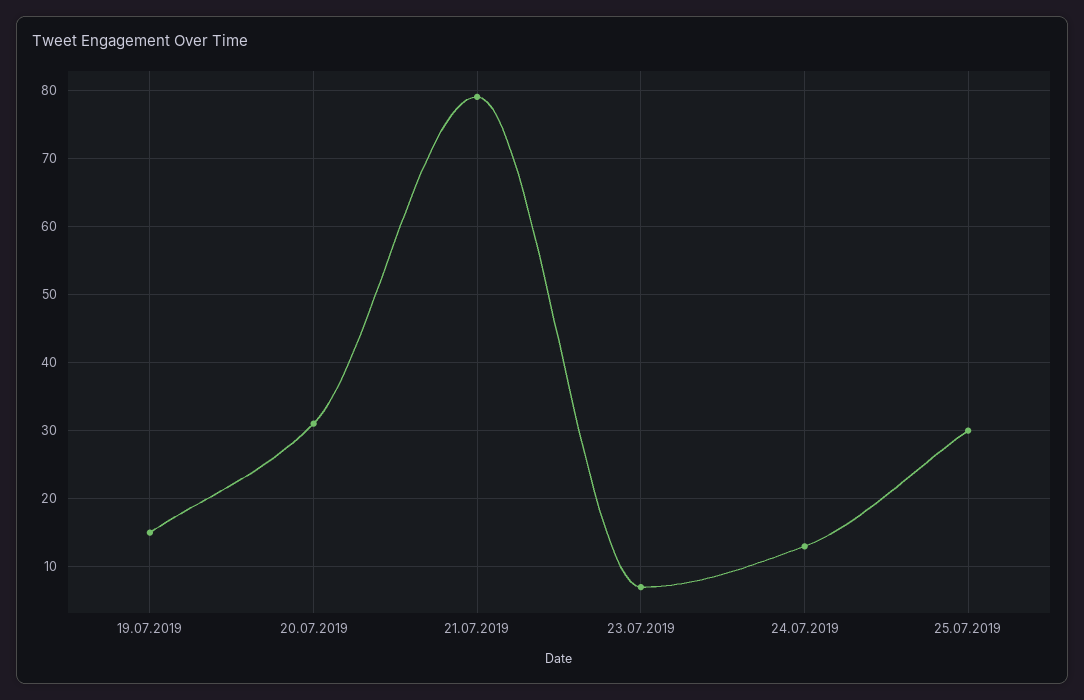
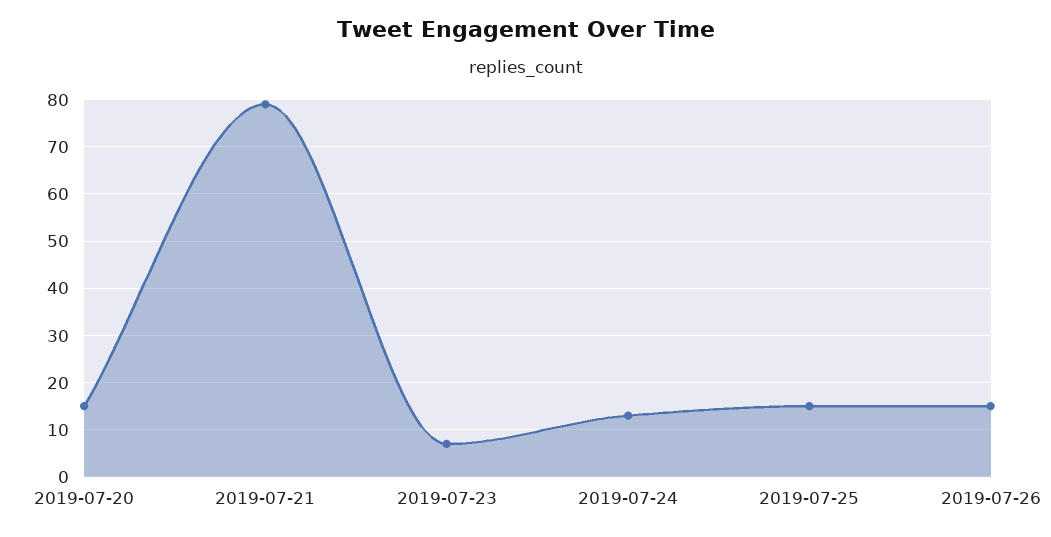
19.07.2019: 15 -> none
20.07.2019: 31 -> 15
25.07.2019: 30 -> 15
2019-07-26: none -> 15

